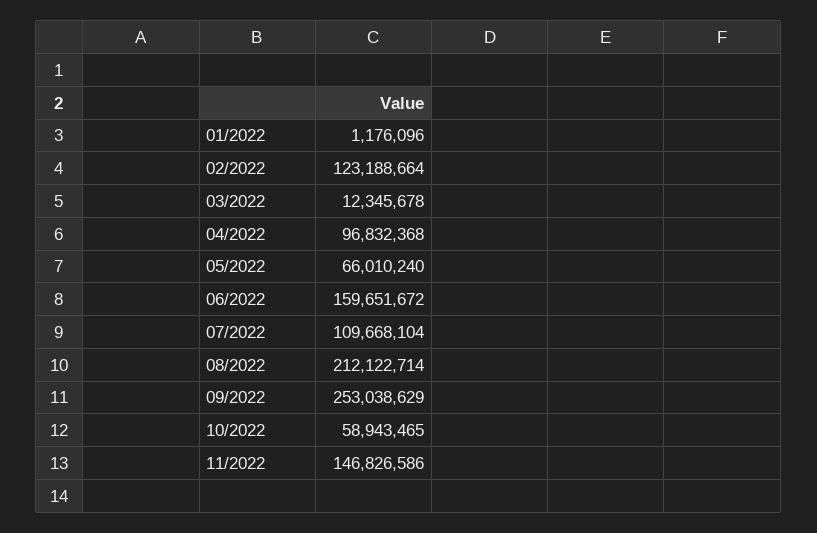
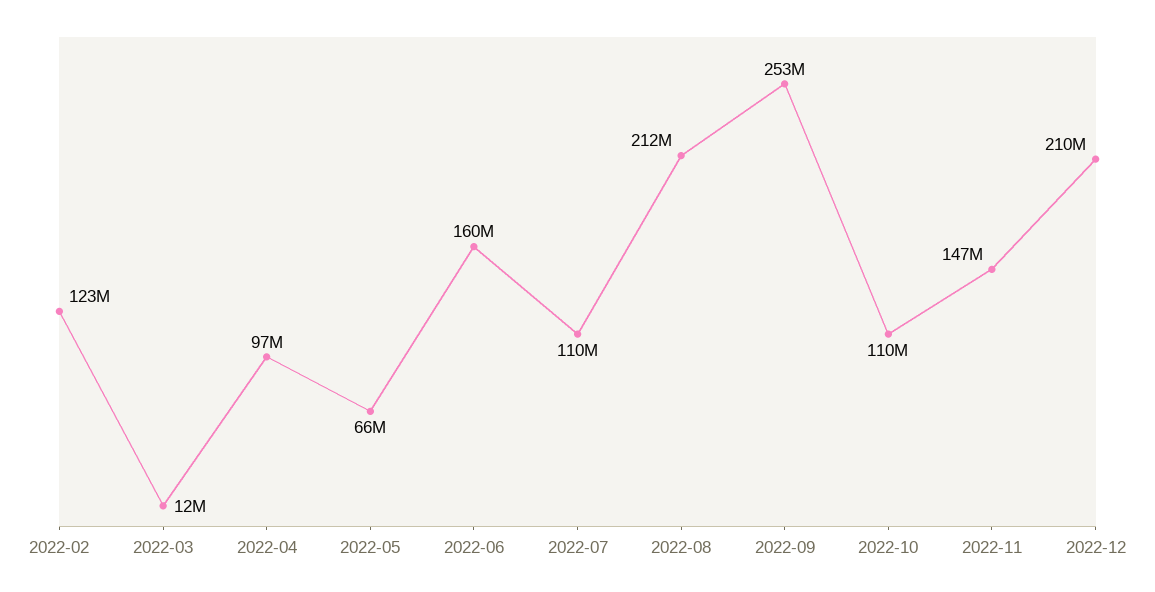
01/2022: 1176096 -> none
10/2022: 58943465 -> 110000000
2022-12: none -> 210000000

